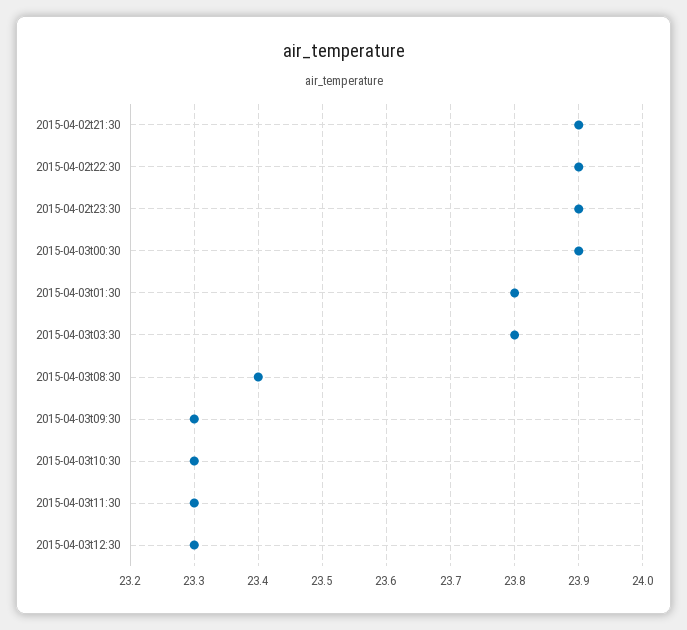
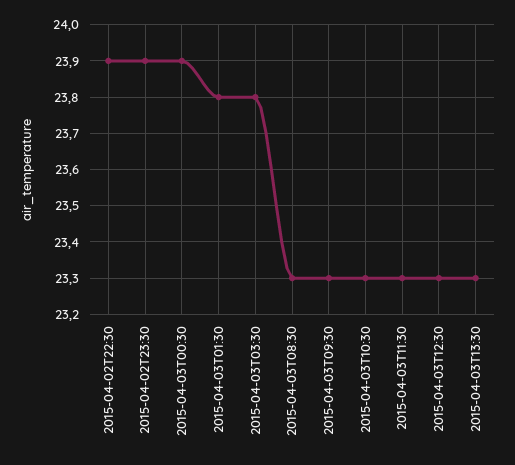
2015-04-02t21:30: 23.9 -> none
2015-04-03t08:30: 23.4 -> 23.3
2015-04-03T13:30: none -> 23.3

